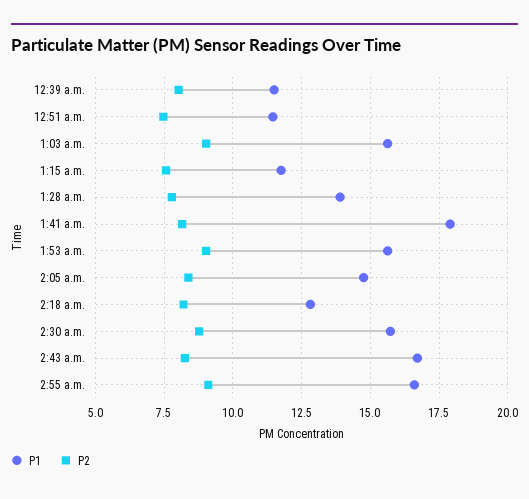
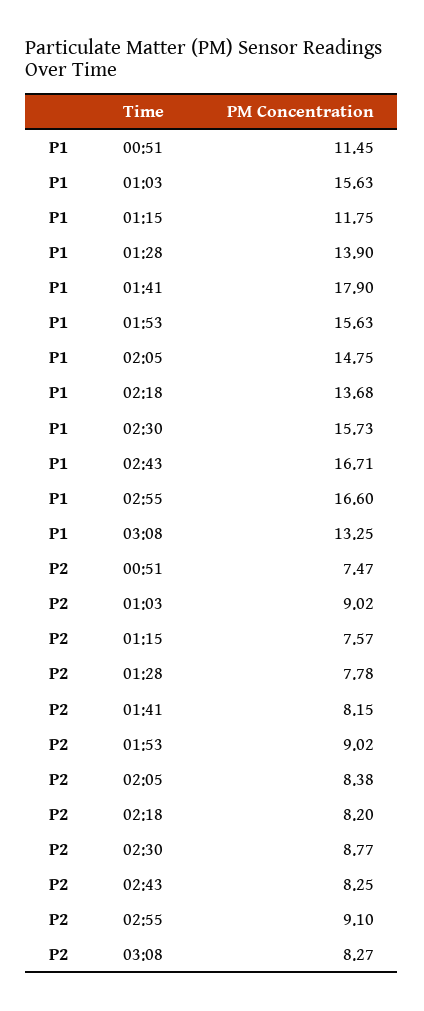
P1, 12:39 a.m.: 11.5 -> none
P2, 12:39 a.m.: 8 -> none
P1, 2:18 a.m.: 12.75 -> 13.68
P1, 03:08: none -> 13.25
P2, 03:08: none -> 8.27

